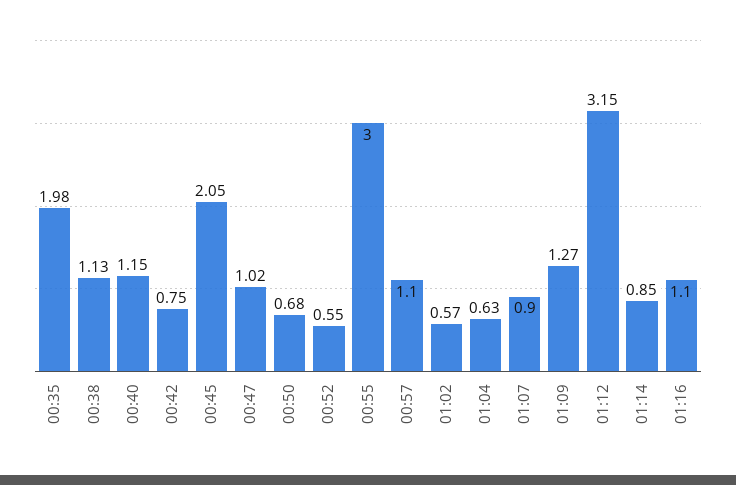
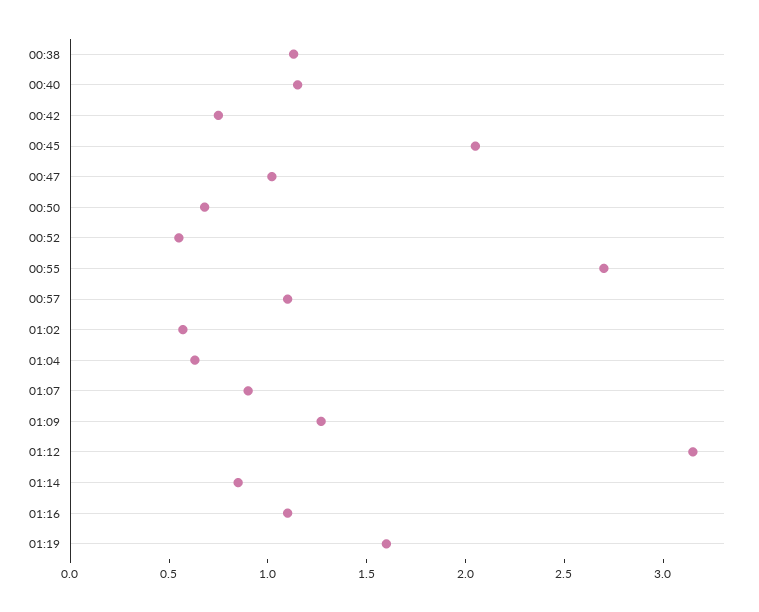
00:35: 1.98 -> none
00:55: 3 -> 2.7
01:19: none -> 1.6

